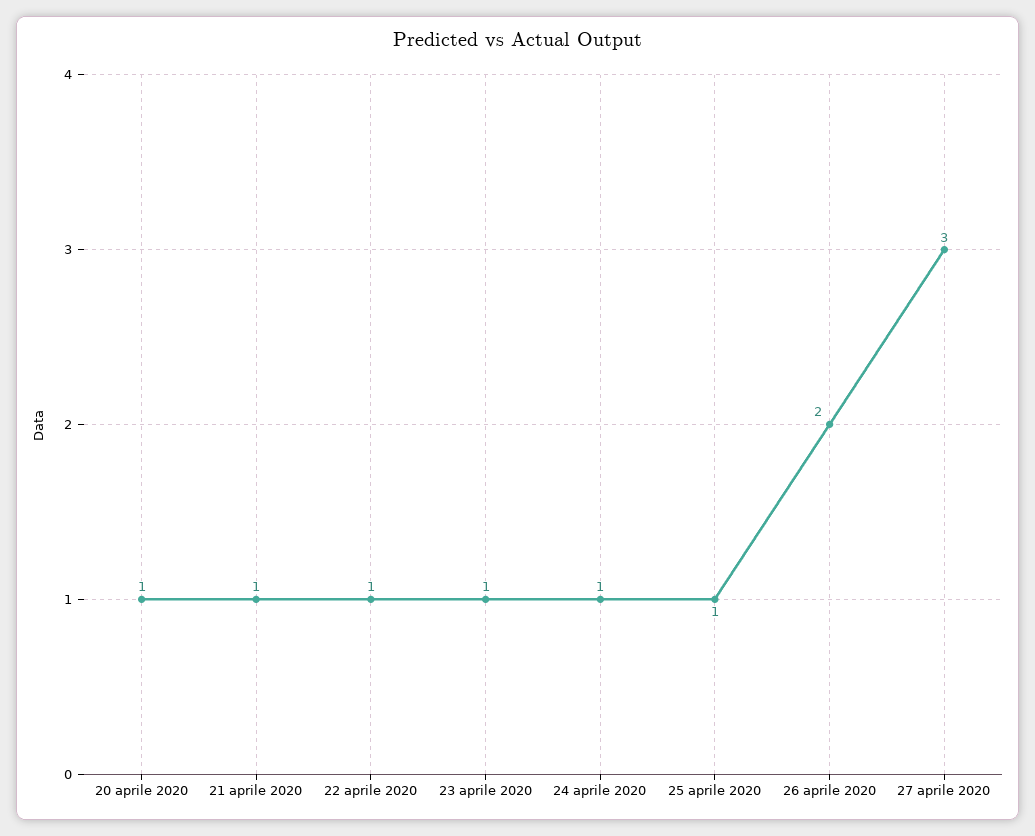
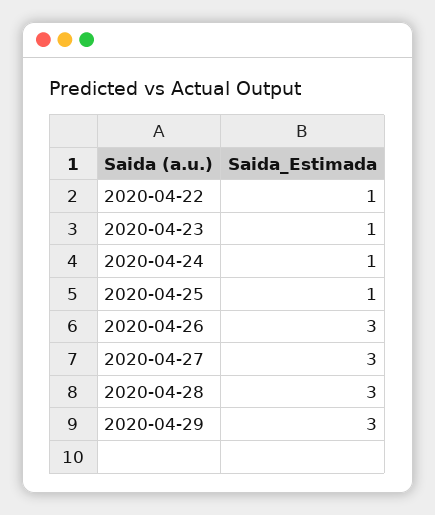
20 aprile 2020: 1 -> none
21 aprile 2020: 1 -> none
26 aprile 2020: 2 -> 3
2020-04-28: none -> 3
2020-04-29: none -> 3

